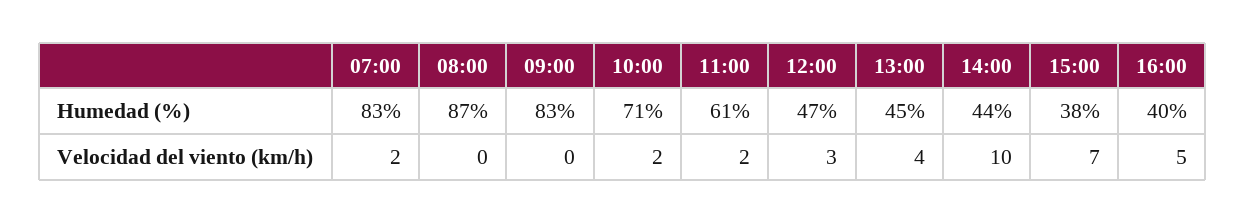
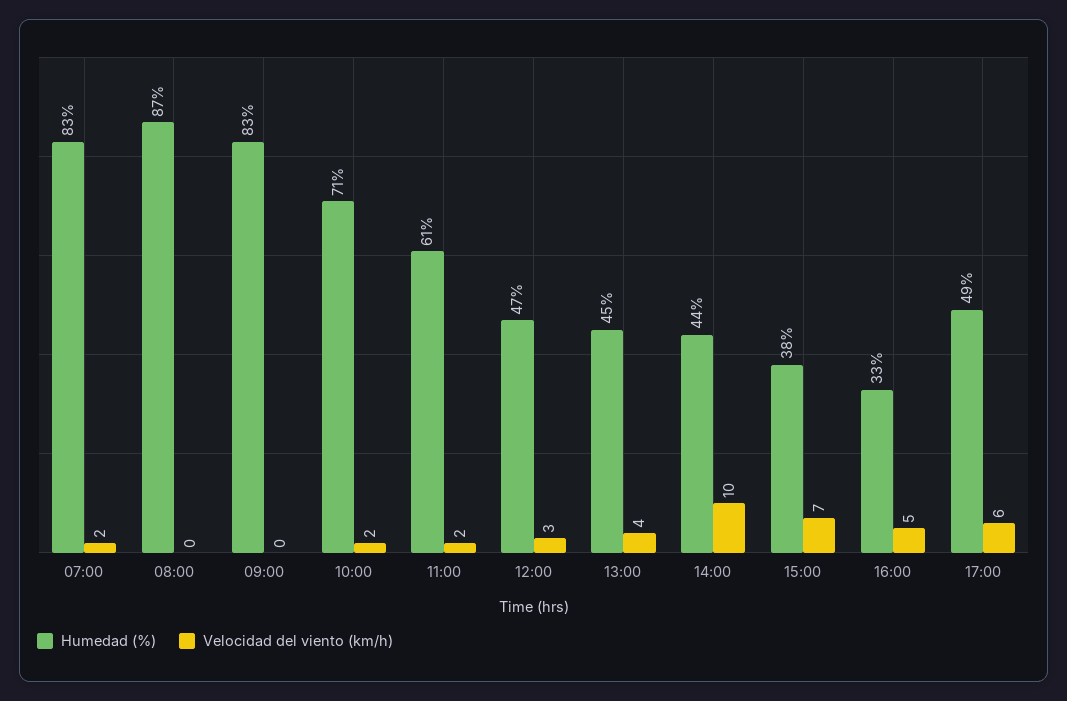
Humedad (%), 16:00: 40 -> 33
Humedad (%), 17:00: none -> 49
Velocidad del viento (km/h), 17:00: none -> 6

